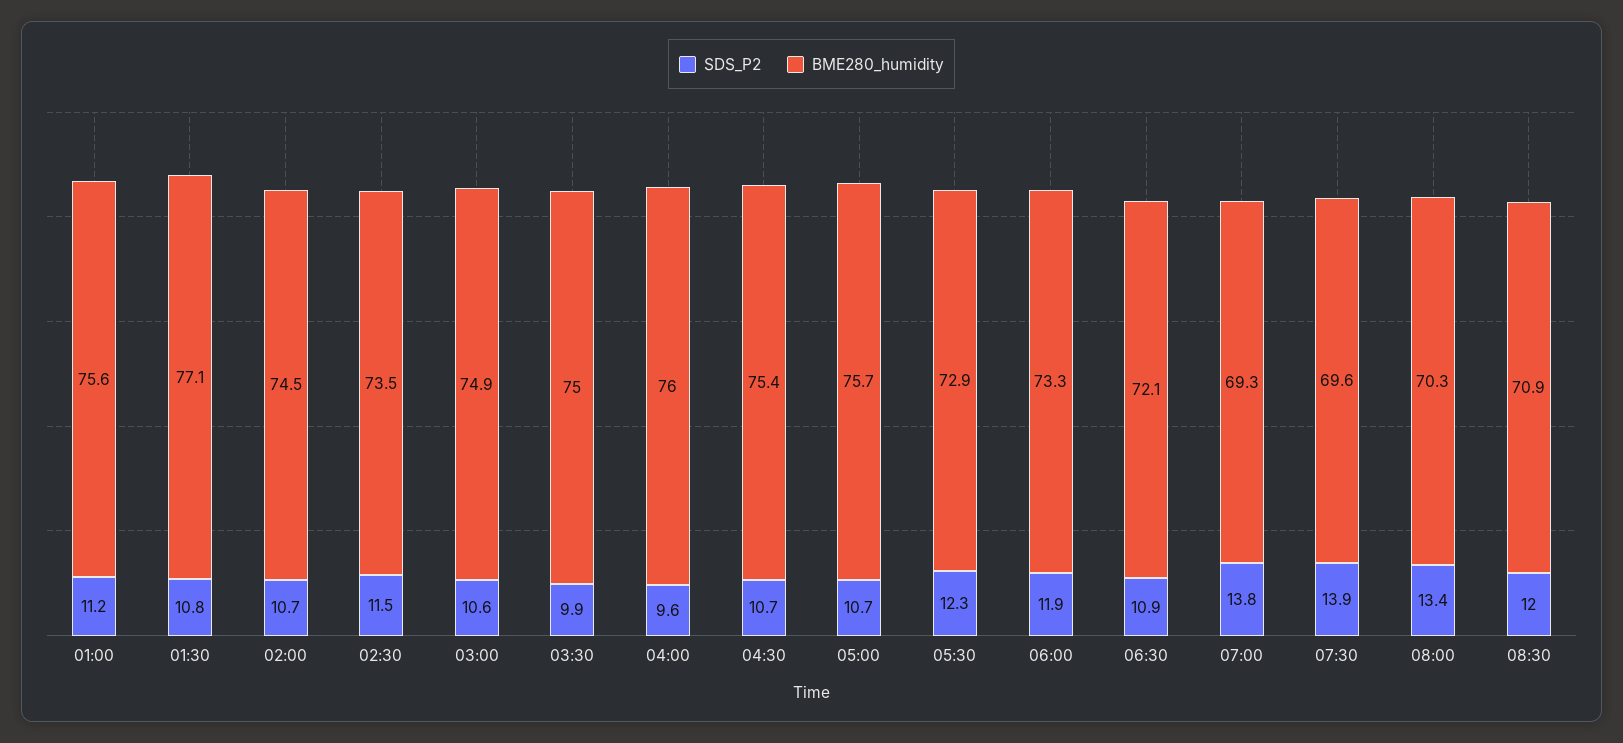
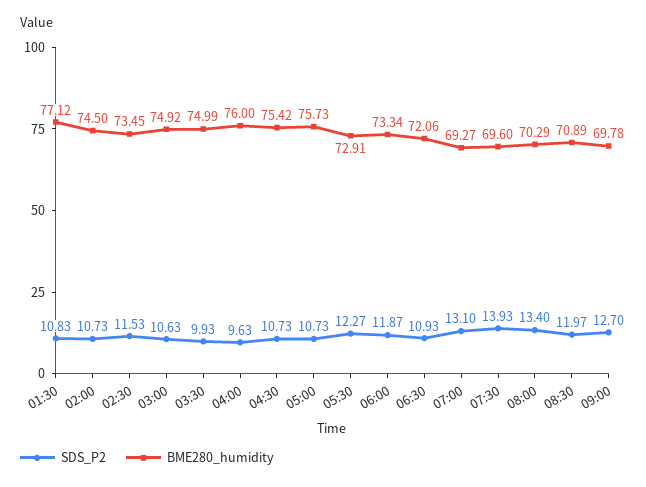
SDS_P2, 01:00: 11.2 -> none
BME280_humidity, 01:00: 75.6 -> none
SDS_P2, 07:00: 13.8 -> 13.1
SDS_P2, 09:00: none -> 12.7
BME280_humidity, 09:00: none -> 69.78

